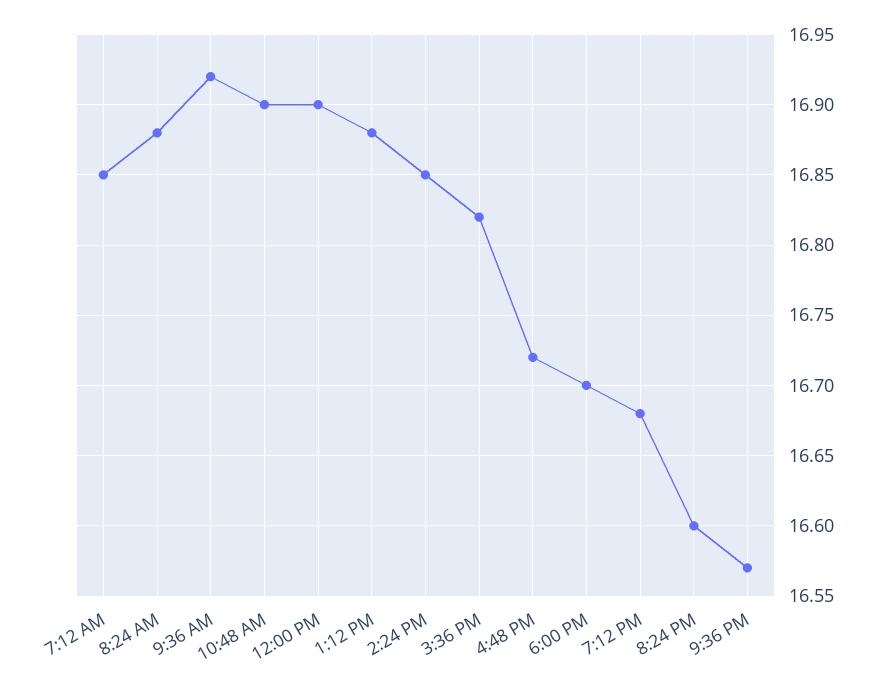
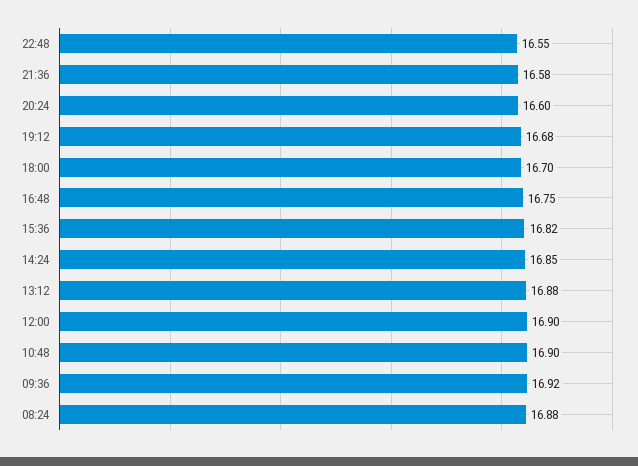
7:12 AM: 16.85 -> none
4:48 PM: 16.72 -> 16.75
9:36 PM: 16.57 -> 16.58
22:48: none -> 16.55

